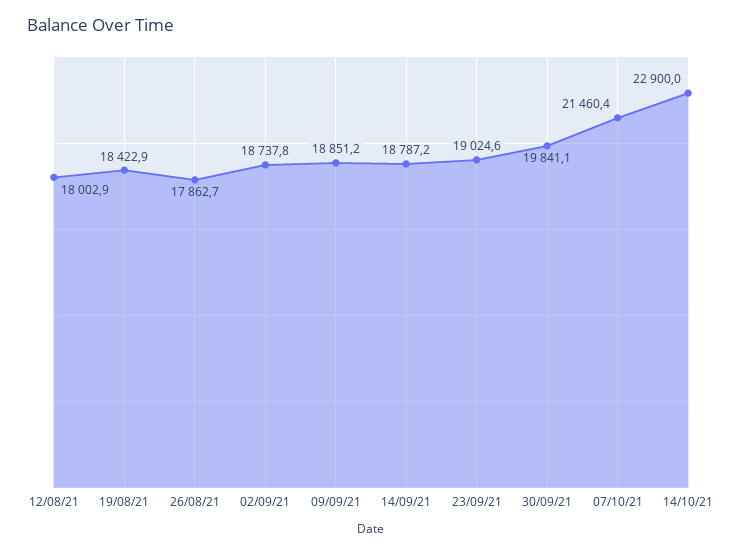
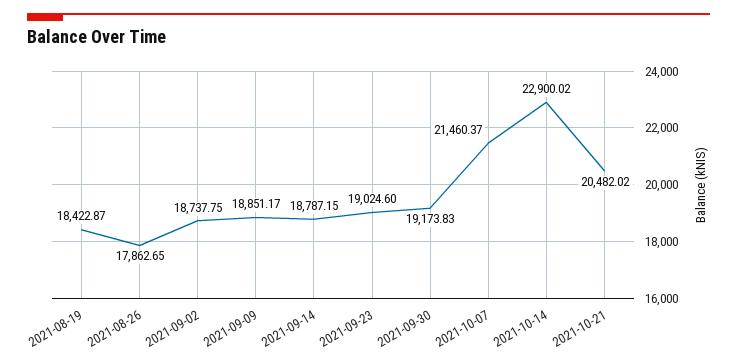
12/08/21: 18002.9 -> none
30/09/21: 19841.1 -> 19173.83
2021-10-21: none -> 20482.02

